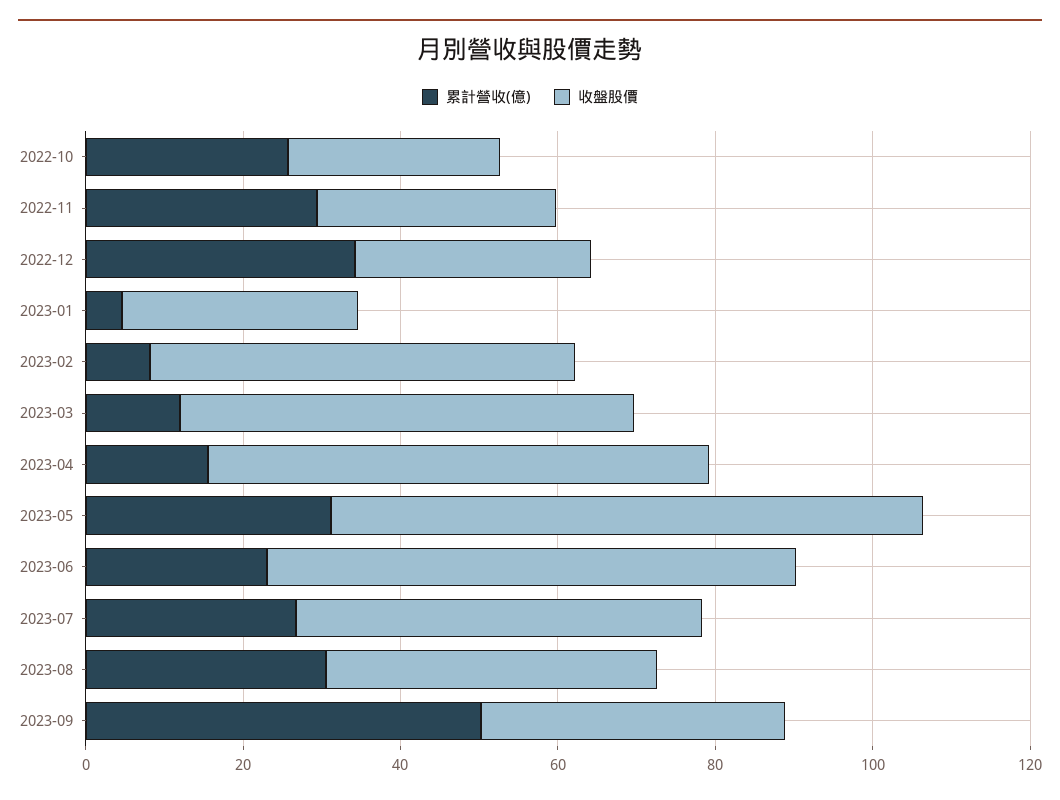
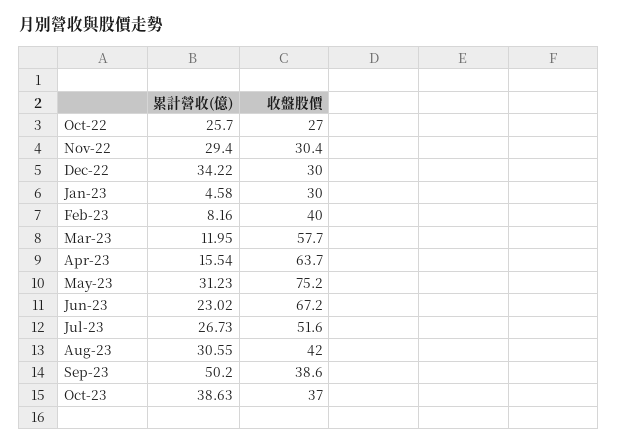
收盤股價, 2023-02: 55 -> 40
累計營收(億), Oct-23: none -> 38.63
收盤股價, Oct-23: none -> 37

